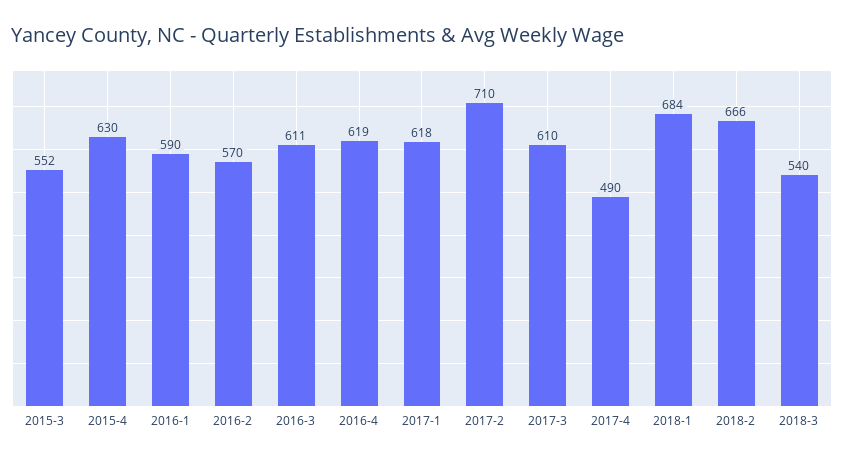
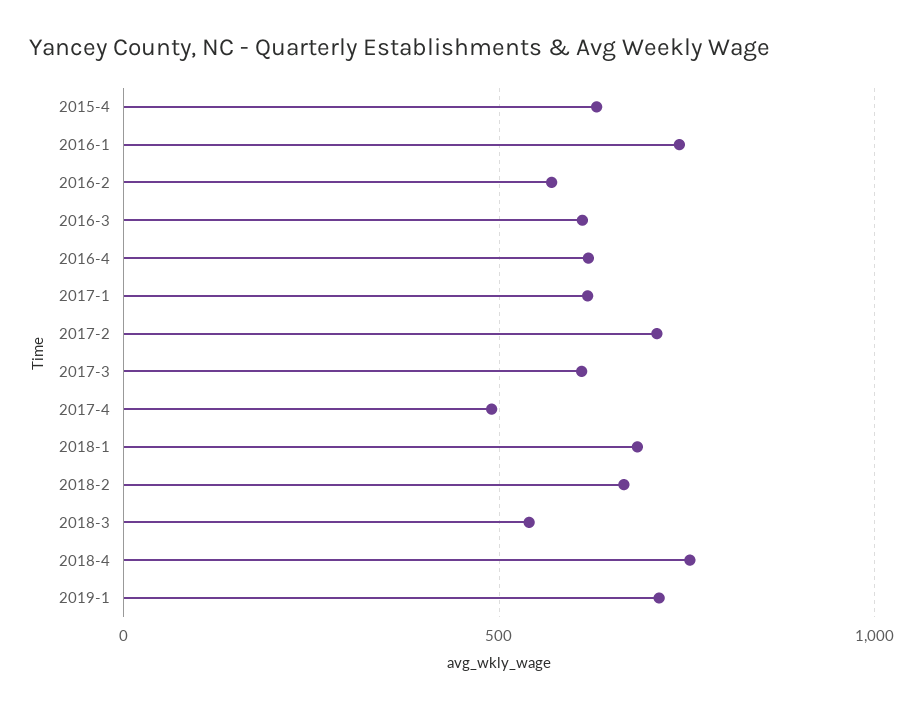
2015-3: 552 -> none
2016-1: 590 -> 750
2018-4: none -> 750
2019-1: none -> 700

